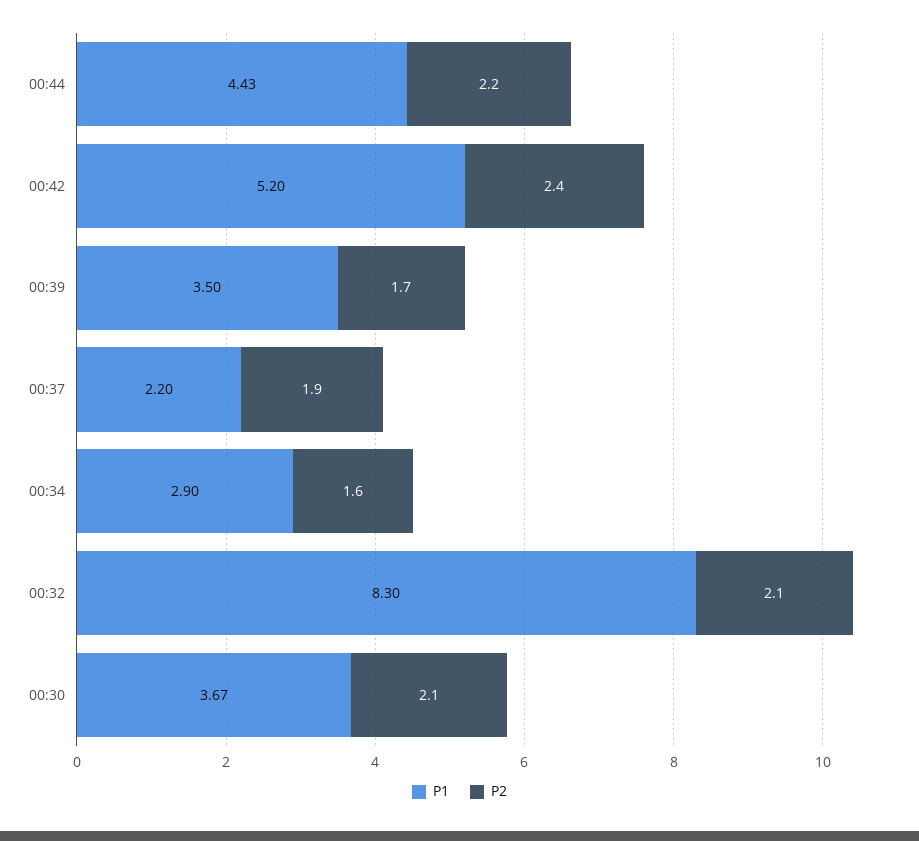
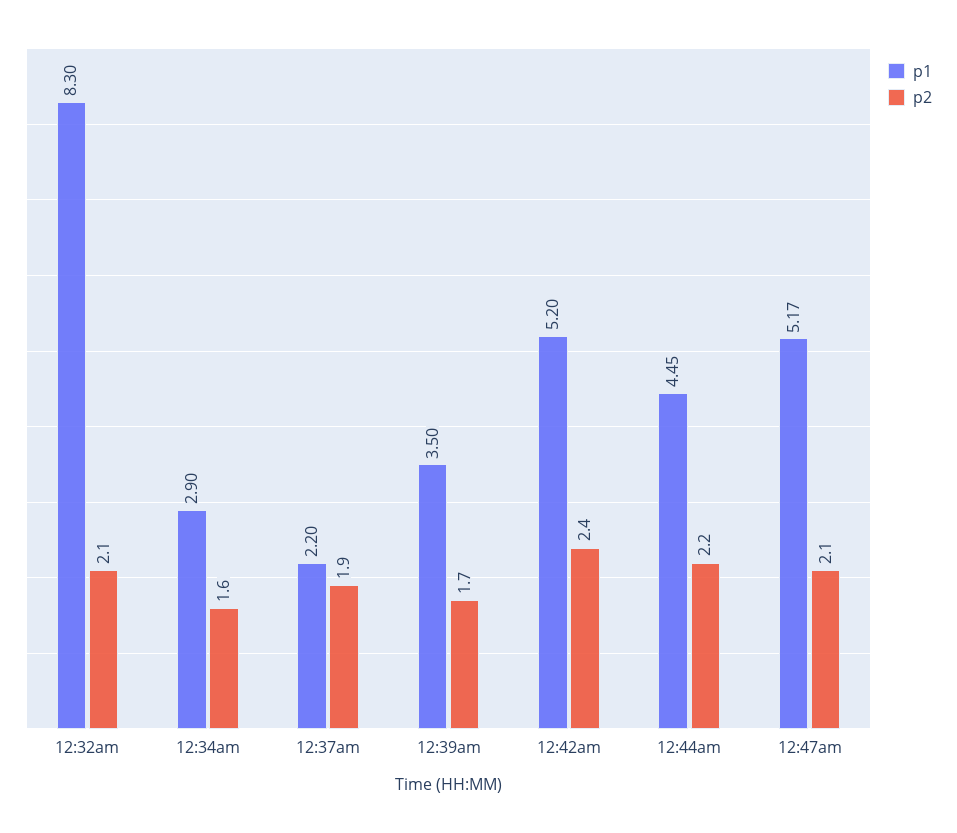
P1, 00:44: 4.43 -> 4.45
P1, 00:30: 3.67 -> none
P2, 00:30: 2.1 -> none
P1, 12:47am: none -> 5.17
P2, 12:47am: none -> 2.1

